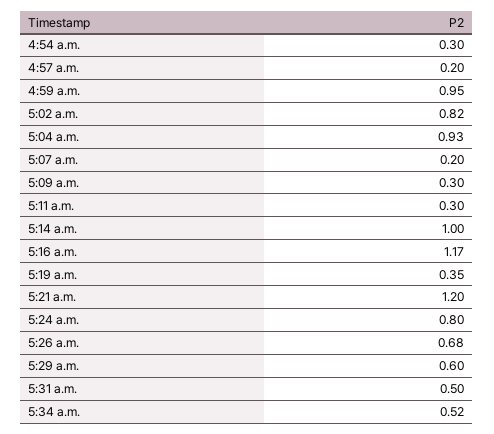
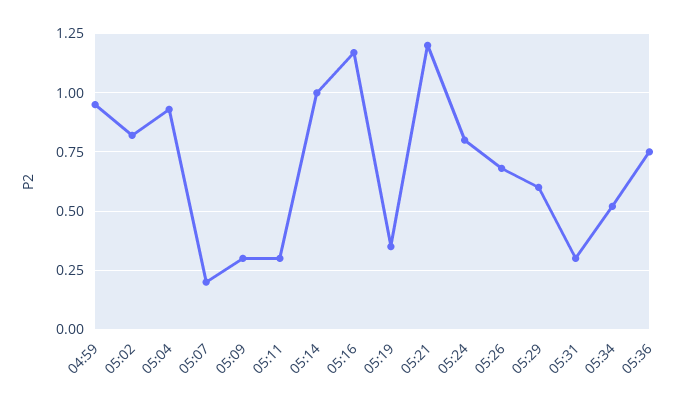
4:54 a.m.: 0.3 -> none
4:57 a.m.: 0.2 -> none
5:31 a.m.: 0.5 -> 0.3
05:36: none -> 0.75

